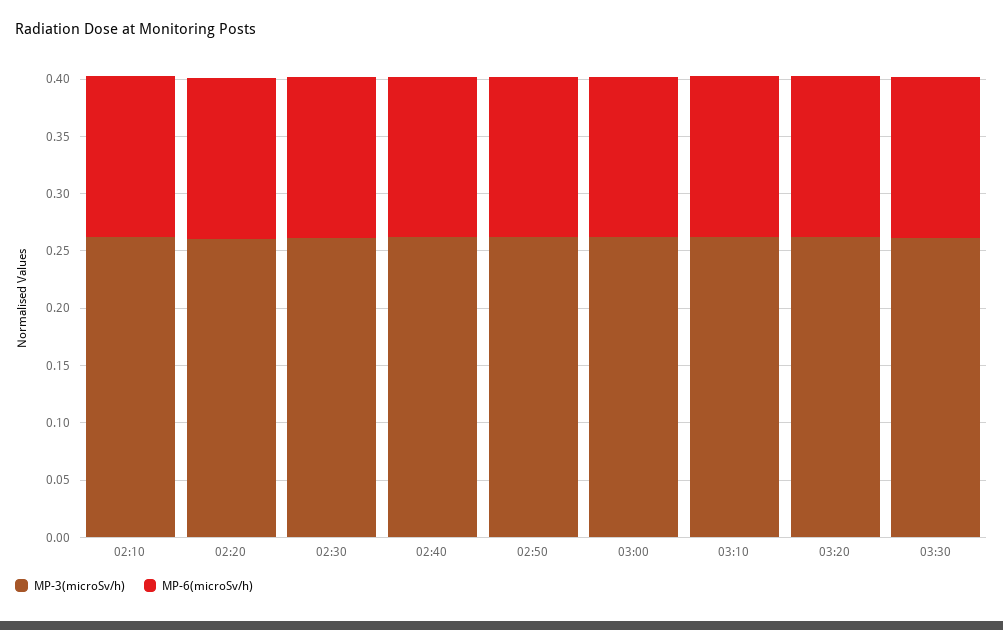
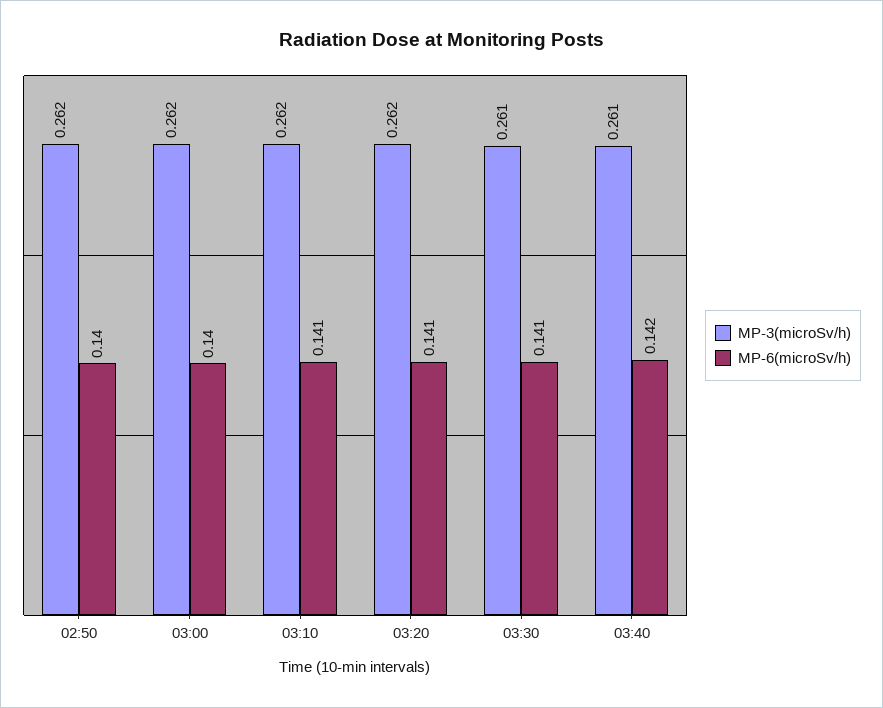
MP-3(microSv/h), 02:10: 0.26 -> none
MP-6(microSv/h), 02:10: 0.14 -> none
MP-3(microSv/h), 02:20: 0.26 -> none
MP-6(microSv/h), 02:20: 0.14 -> none
MP-3(microSv/h), 02:30: 0.26 -> none
MP-6(microSv/h), 02:30: 0.14 -> none
MP-3(microSv/h), 02:40: 0.26 -> none
MP-6(microSv/h), 02:40: 0.14 -> none
MP-3(microSv/h), 03:40: none -> 0.261
MP-6(microSv/h), 03:40: none -> 0.142

